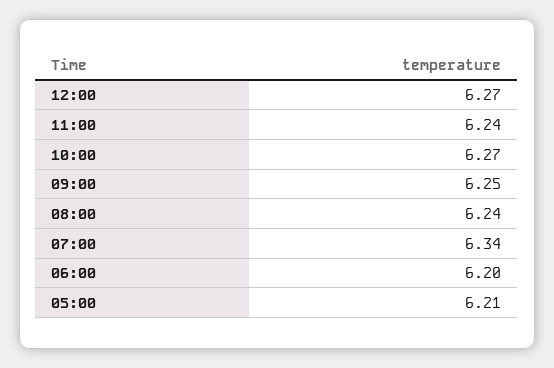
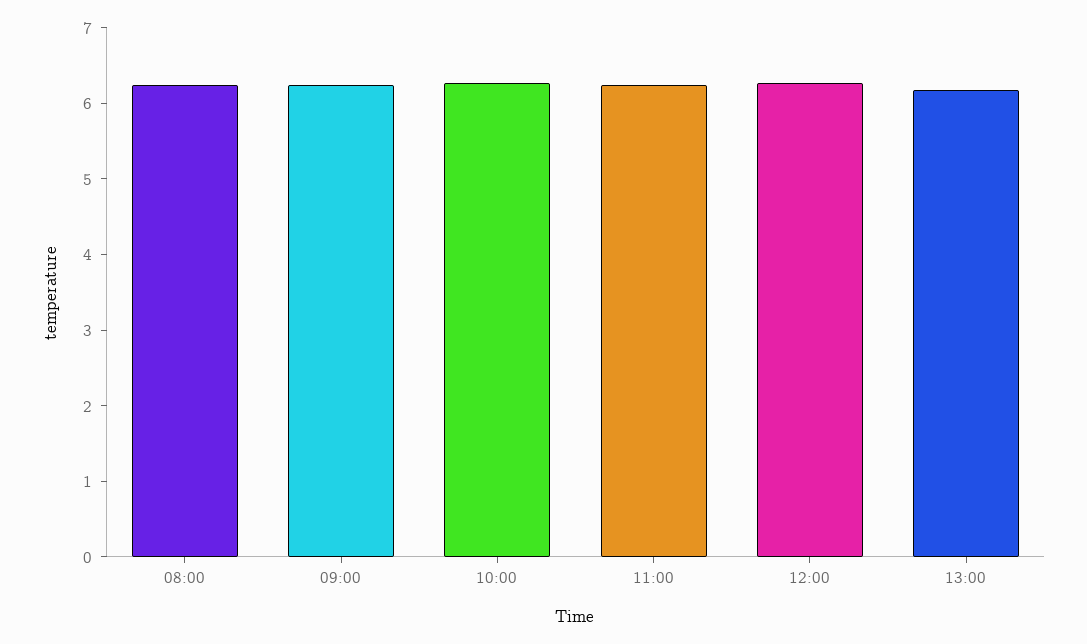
07:00: 6.34 -> none
06:00: 6.2 -> none
05:00: 6.21 -> none
13:00: none -> 6.2

